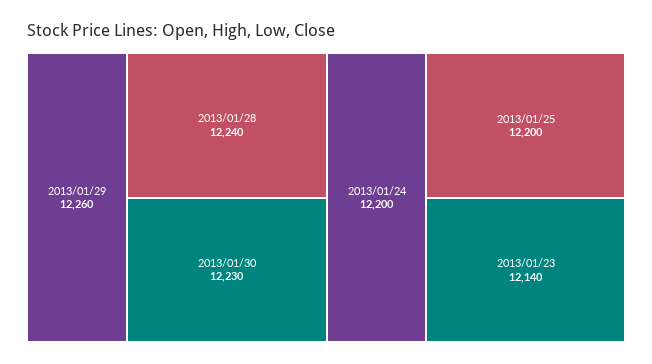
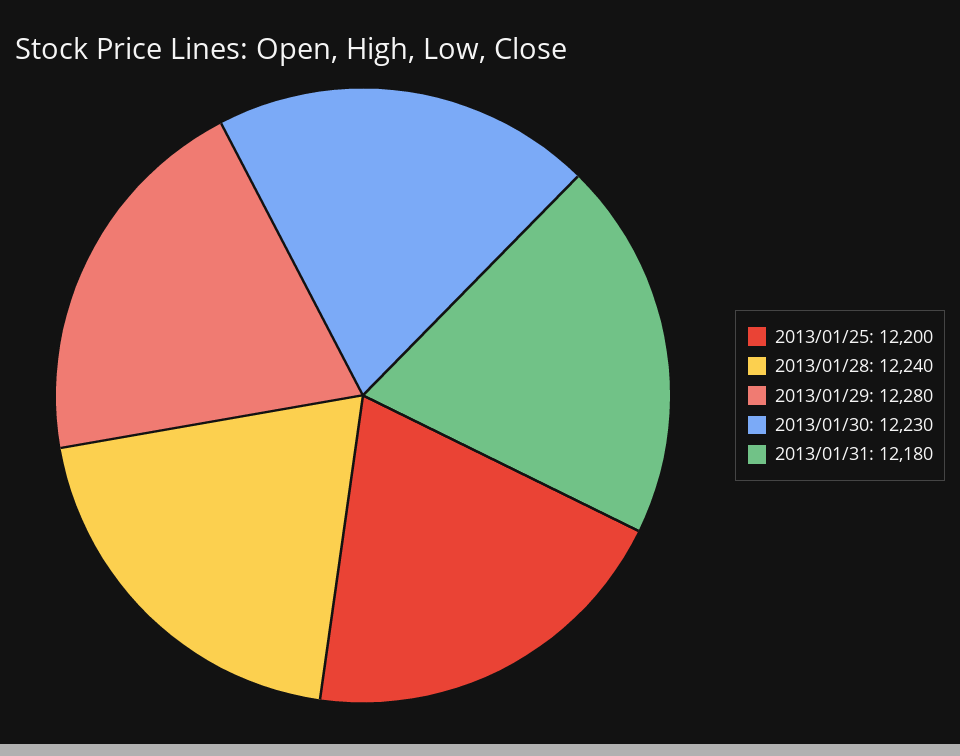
2013/01/29: 12260 -> 12280
2013/01/24: 12200 -> none
2013/01/23: 12140 -> none
2013/01/31: none -> 12180

